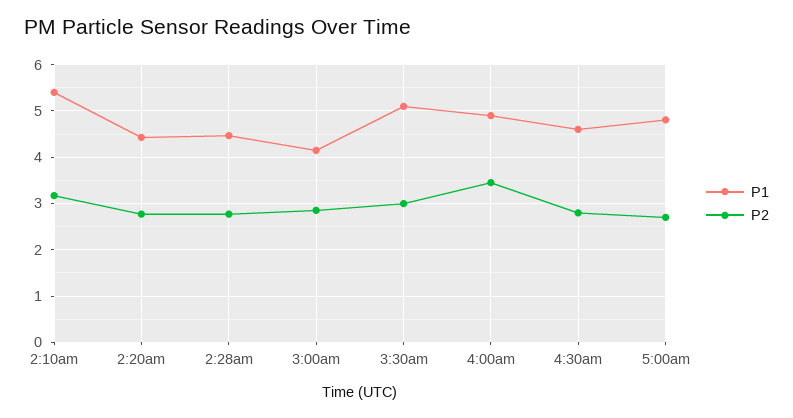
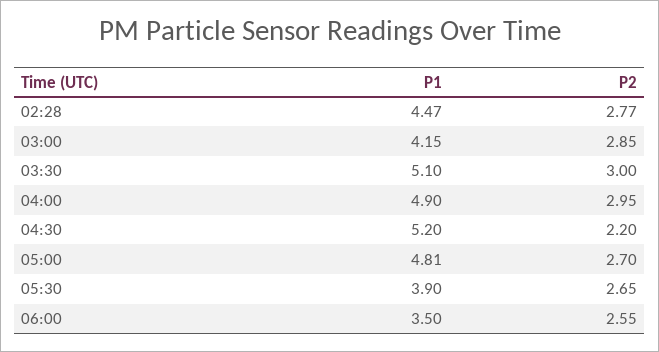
P1, 2:10am: 5.4 -> none
P2, 2:10am: 3.2 -> none
P1, 2:20am: 4.4 -> none
P2, 2:20am: 2.8 -> none
P2, 4:00am: 3.4 -> 2.95
P1, 4:30am: 4.6 -> 5.2
P2, 4:30am: 2.8 -> 2.2
P1, 05:30: none -> 3.9
P2, 05:30: none -> 2.65
P1, 06:00: none -> 3.5
P2, 06:00: none -> 2.55

